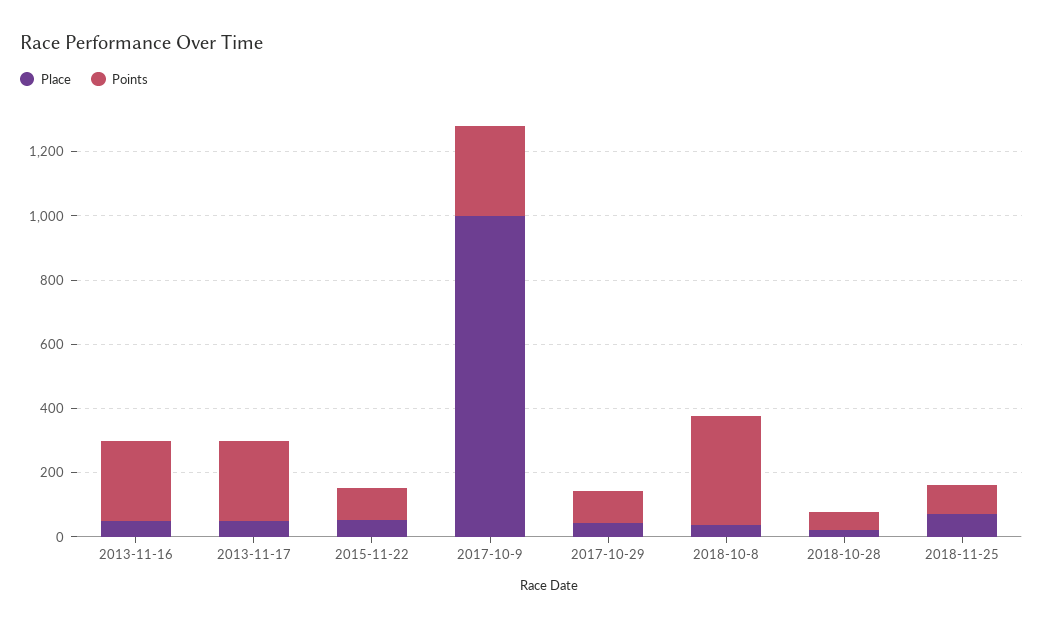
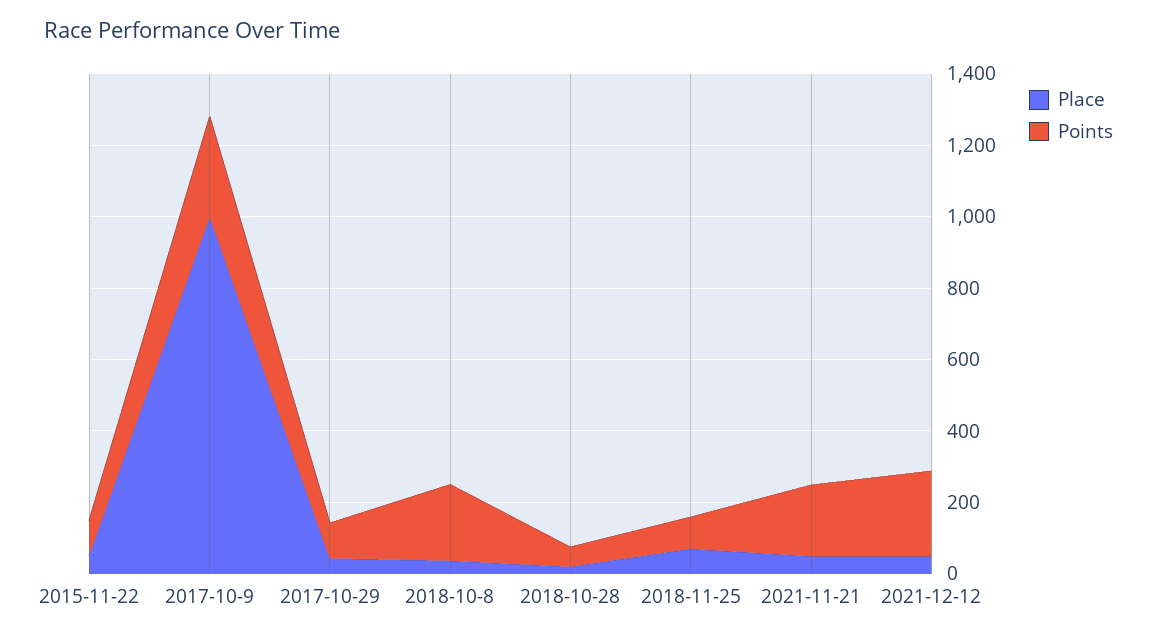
Place, 2013-11-16: 50 -> none
Points, 2013-11-16: 250 -> none
Place, 2013-11-17: 50 -> none
Points, 2013-11-17: 250 -> none
Points, 2018-10-8: 350 -> 200
Place, 2021-11-21: none -> 50
Points, 2021-11-21: none -> 200
Place, 2021-12-12: none -> 50
Points, 2021-12-12: none -> 250

